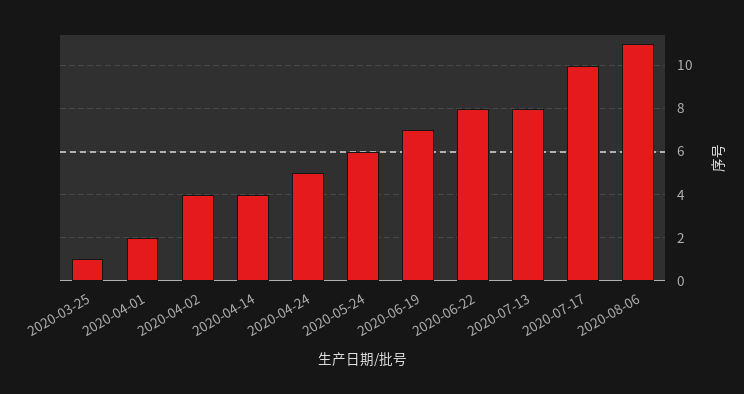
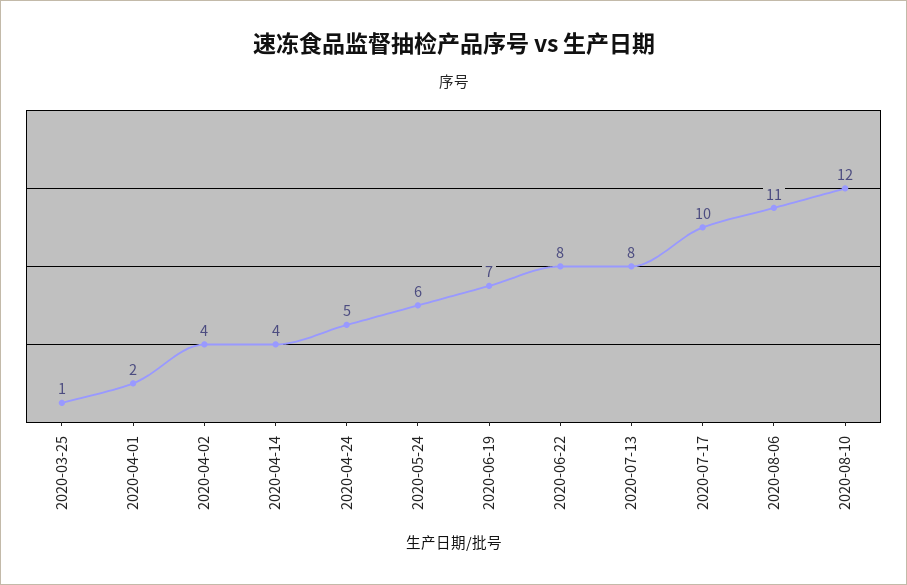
2020-08-10: none -> 12

